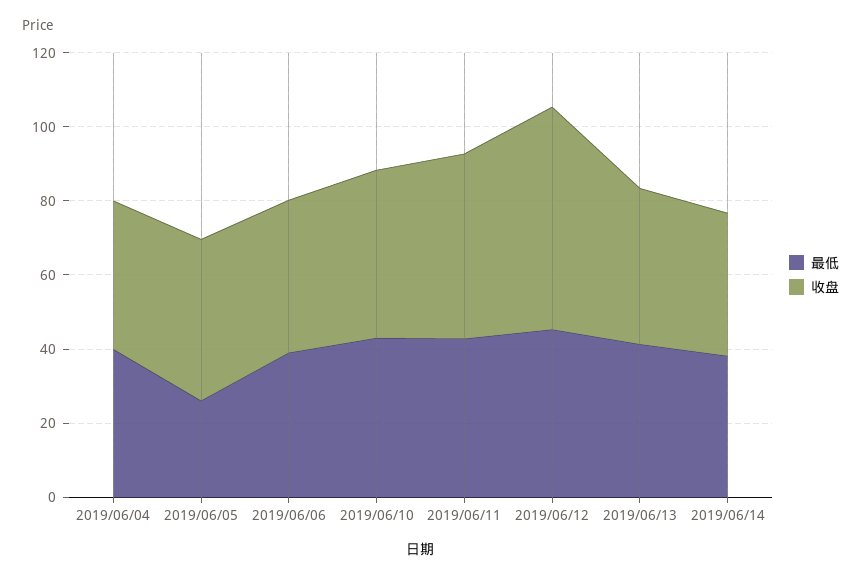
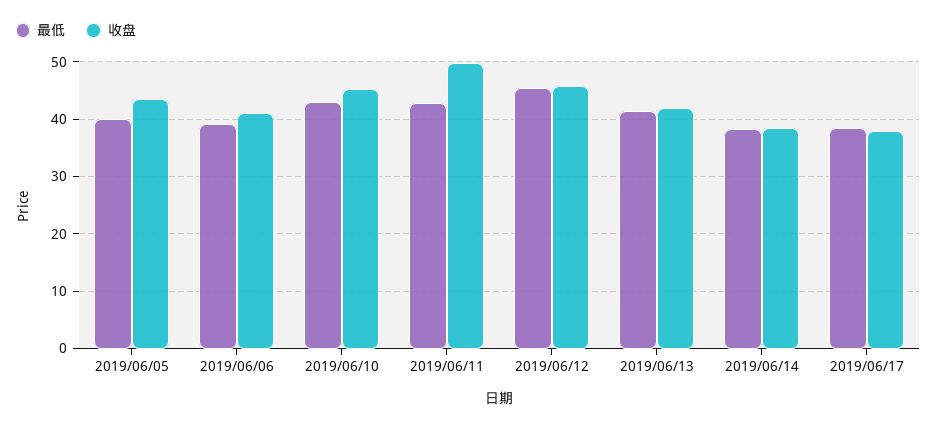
最低, 2019/06/04: 40 -> none
收盘, 2019/06/04: 40 -> none
最低, 2019/06/05: 25 -> 40
收盘, 2019/06/12: 60 -> 46
最低, 2019/06/17: none -> 38
收盘, 2019/06/17: none -> 38

